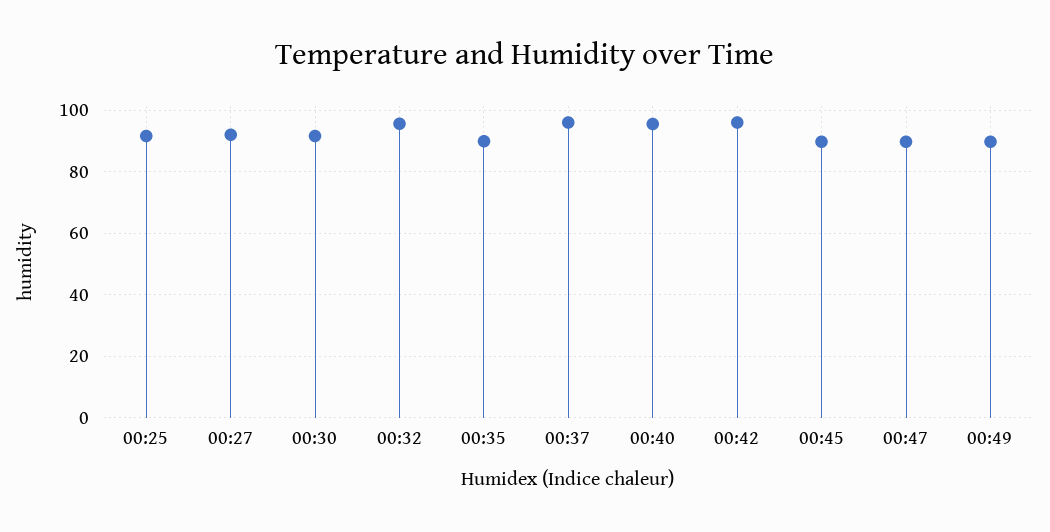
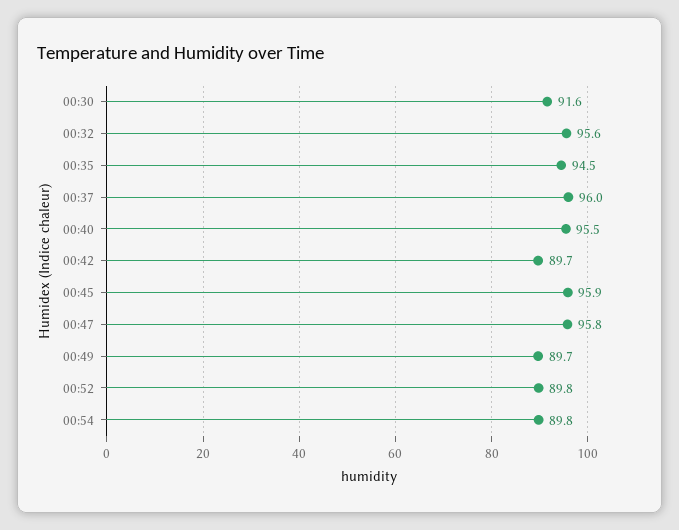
00:25: 92 -> none
00:27: 92 -> none
00:35: 90 -> 94.5
00:42: 96 -> 89.7
00:45: 90 -> 95.9
00:47: 90 -> 95.8
00:52: none -> 89.8
00:54: none -> 89.8

